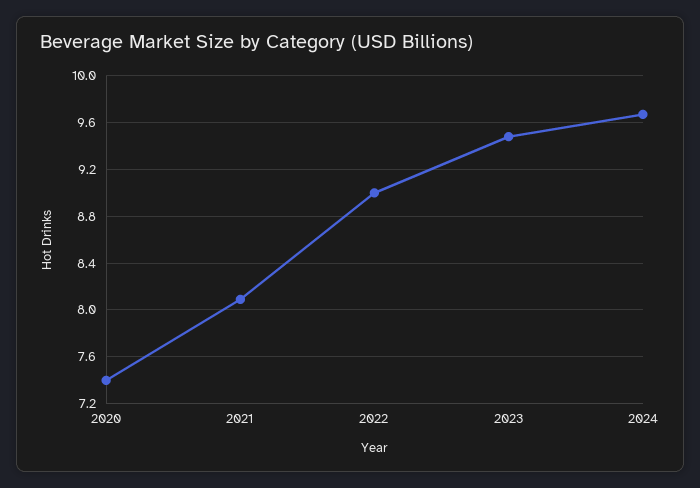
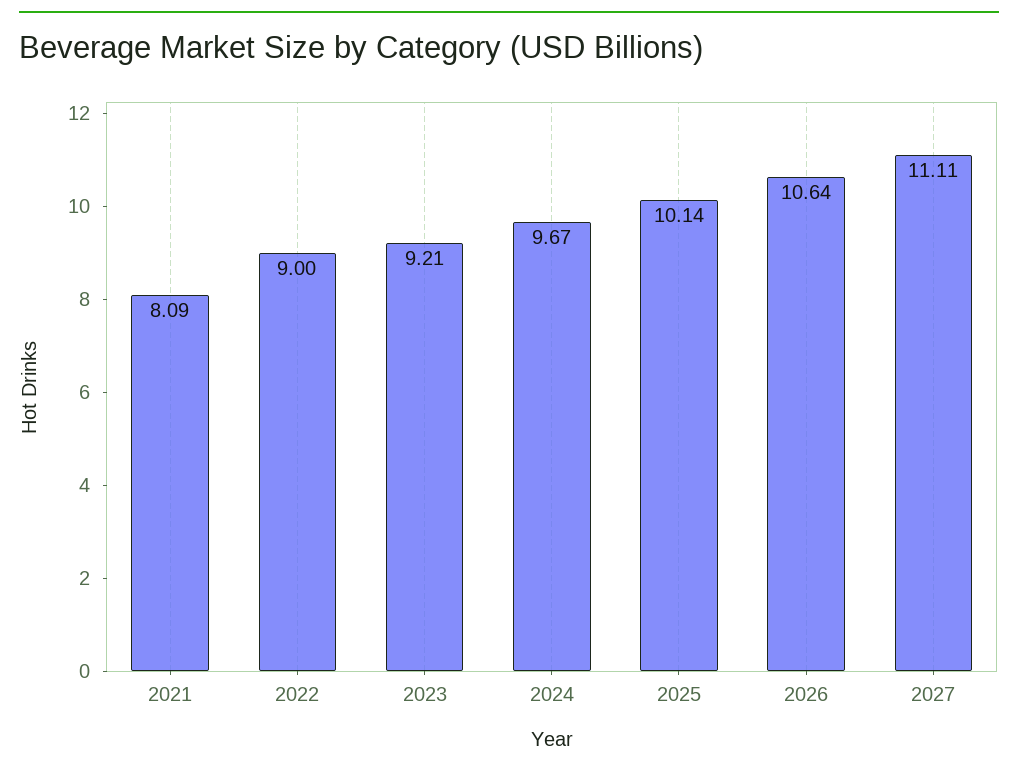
2020: 7.4 -> none
2023: 9.5 -> 9.21
2025: none -> 10.14
2026: none -> 10.64
2027: none -> 11.11

